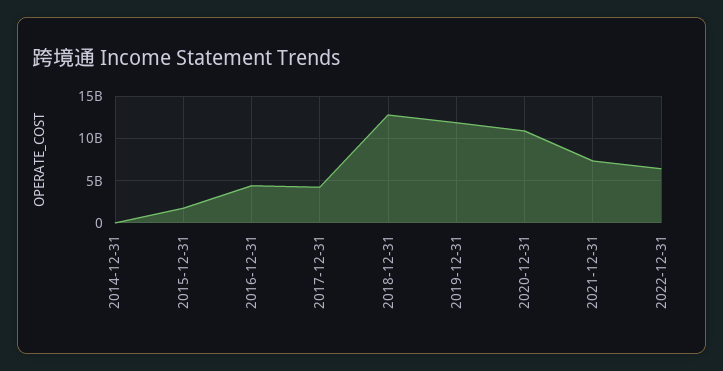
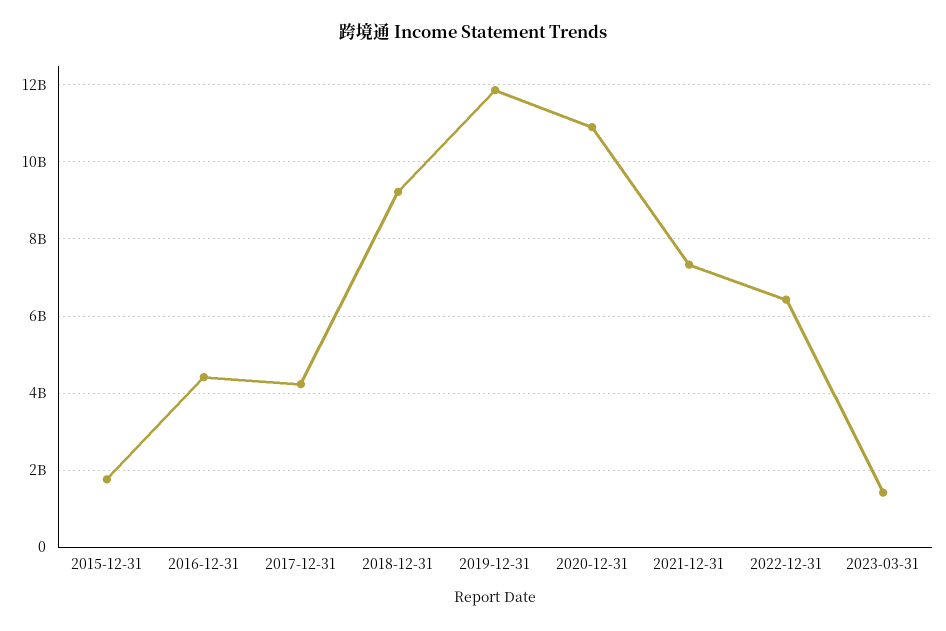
2014-12-31: 0 -> none
2018-12-31: 13000000000 -> 9200000000
2023-03-31: none -> 1400000000

